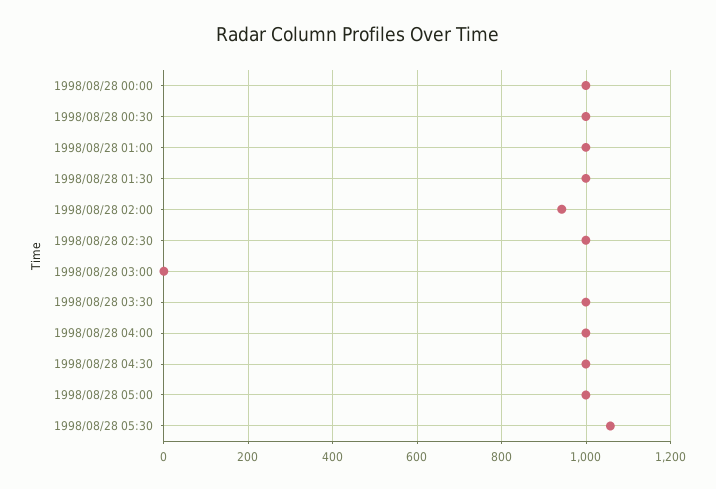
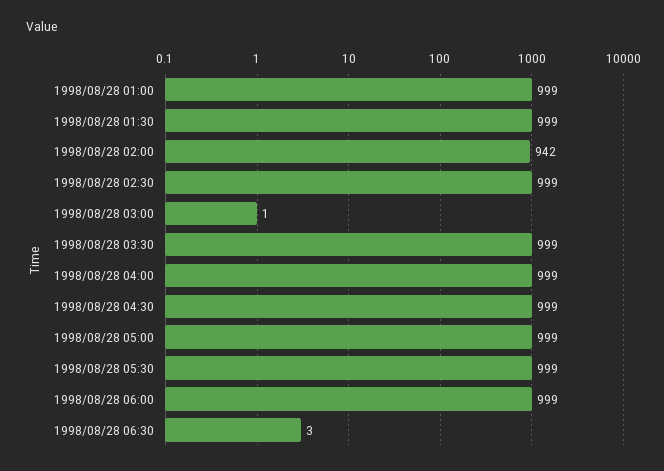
1998/08/28 00:00: 1000 -> none
1998/08/28 00:30: 1000 -> none
1998/08/28 05:30: 1060 -> 999
1998/08/28 06:00: none -> 999
1998/08/28 06:30: none -> 3

